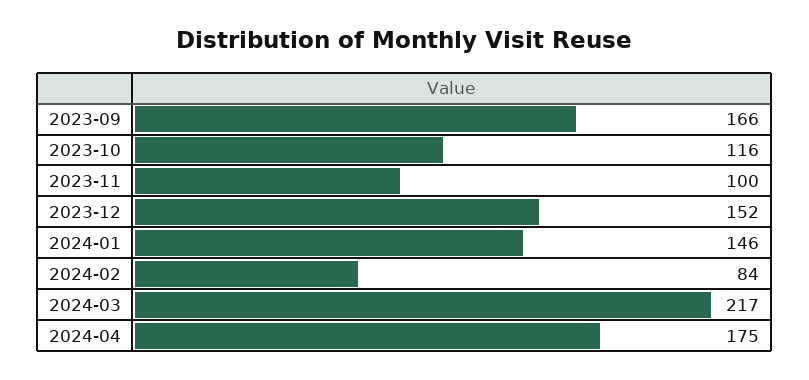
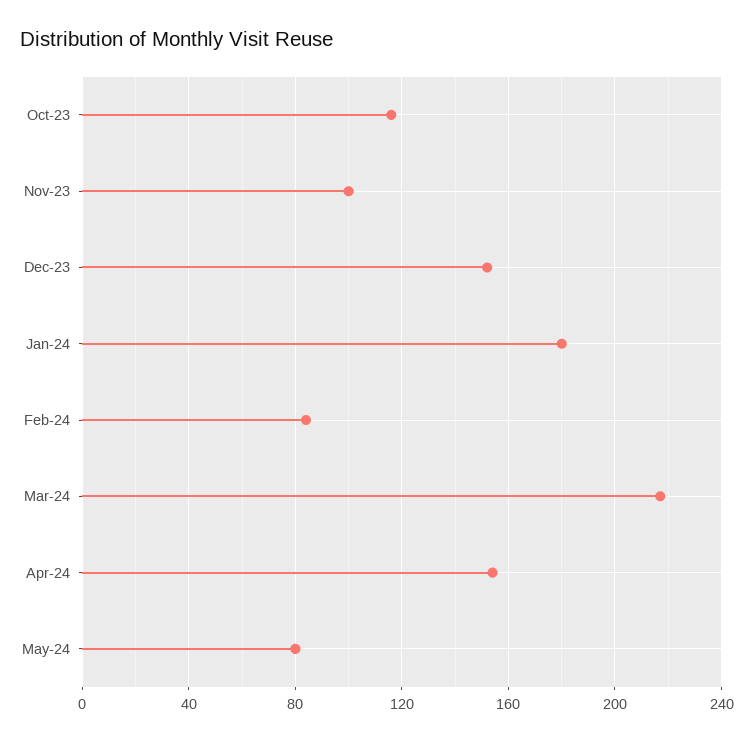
2023-09: 166 -> none
2024-01: 146 -> 180
2024-04: 175 -> 155
May-24: none -> 80

